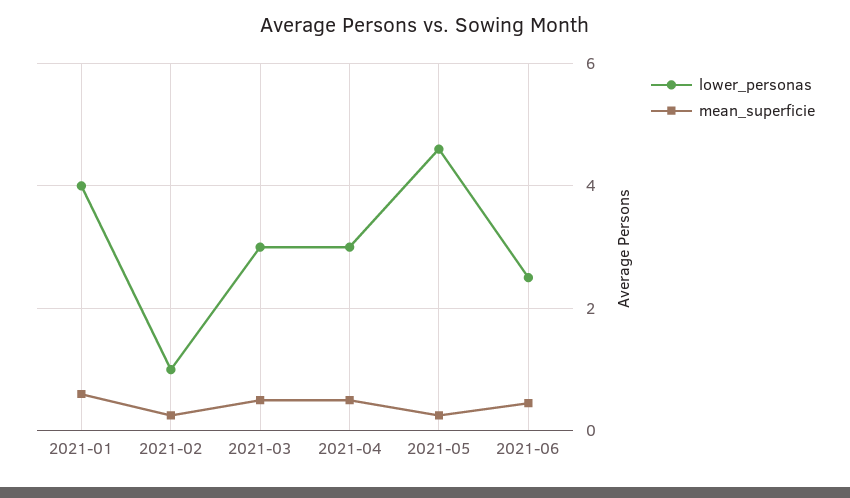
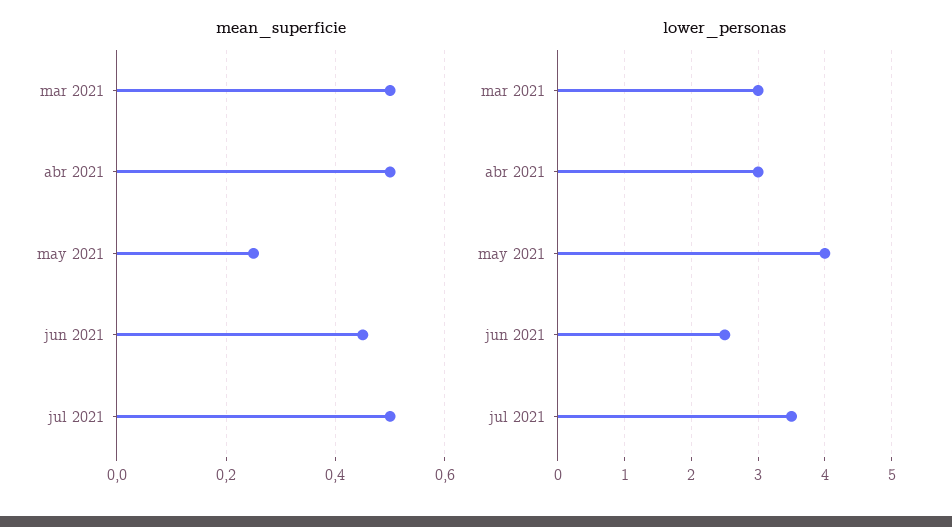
lower_personas, 2021-01: 4 -> none
mean_superficie, 2021-01: 0.6 -> none
lower_personas, 2021-02: 1 -> none
mean_superficie, 2021-02: 0.2 -> none
lower_personas, 2021-05: 4.6 -> 4
mean_superficie, jul 2021: none -> 0.5
lower_personas, jul 2021: none -> 3.5

